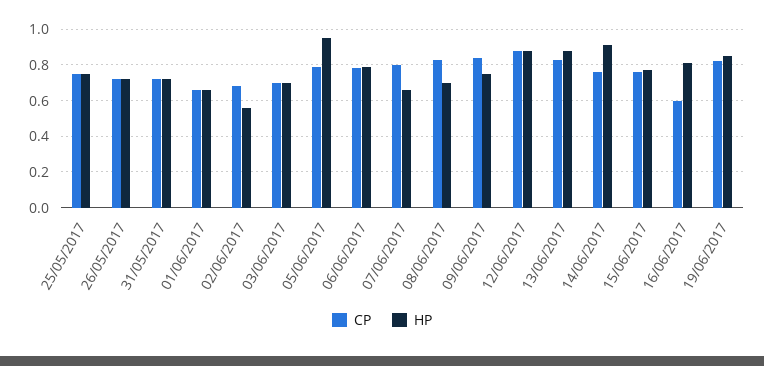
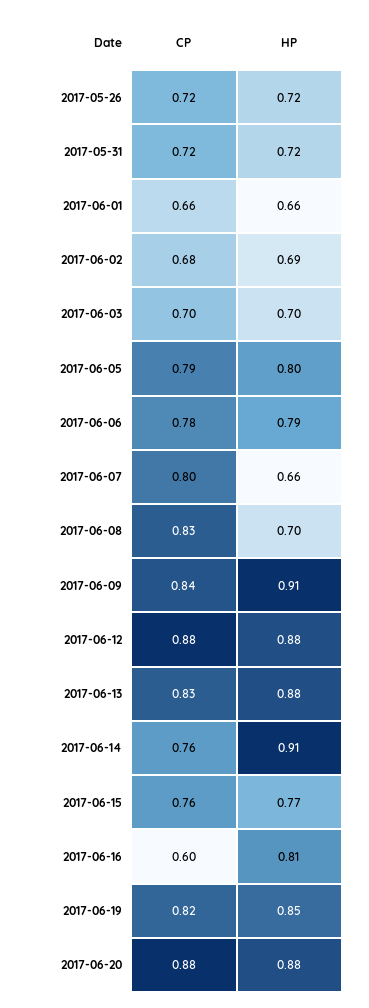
CP, 25/05/2017: 0.75 -> none
HP, 25/05/2017: 0.75 -> none
HP, 02/06/2017: 0.55 -> 0.69
HP, 05/06/2017: 0.95 -> 0.8
HP, 09/06/2017: 0.75 -> 0.91
CP, 2017-06-20: none -> 0.88
HP, 2017-06-20: none -> 0.88

